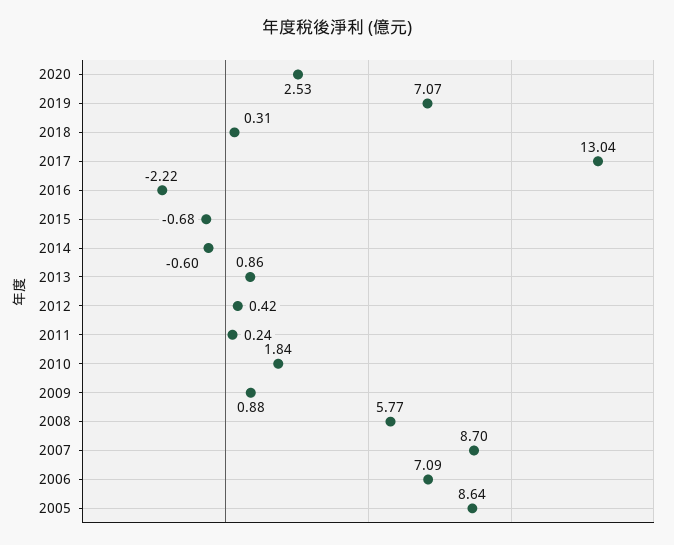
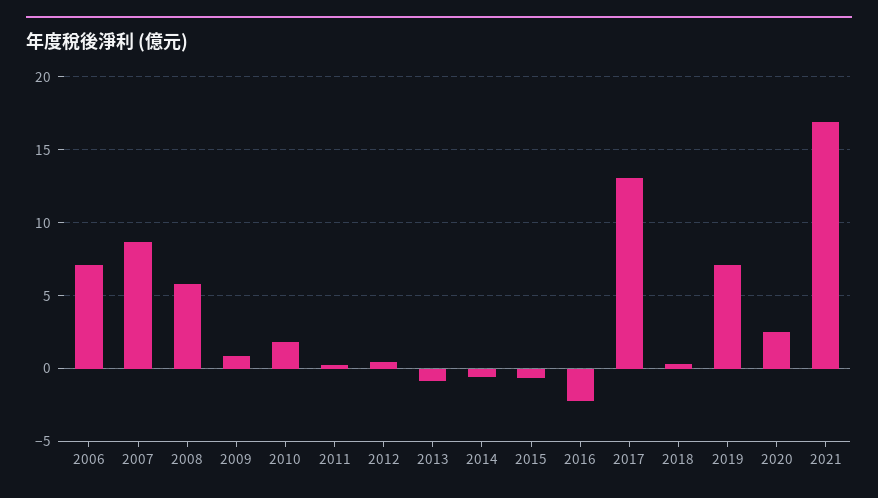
2013: 0.86 -> -1
2005: 8.64 -> none
2021: none -> 17

